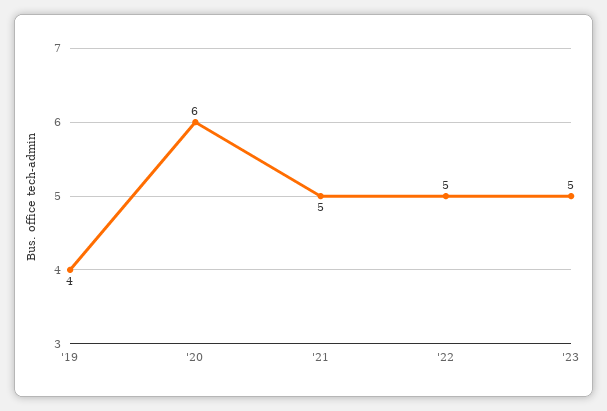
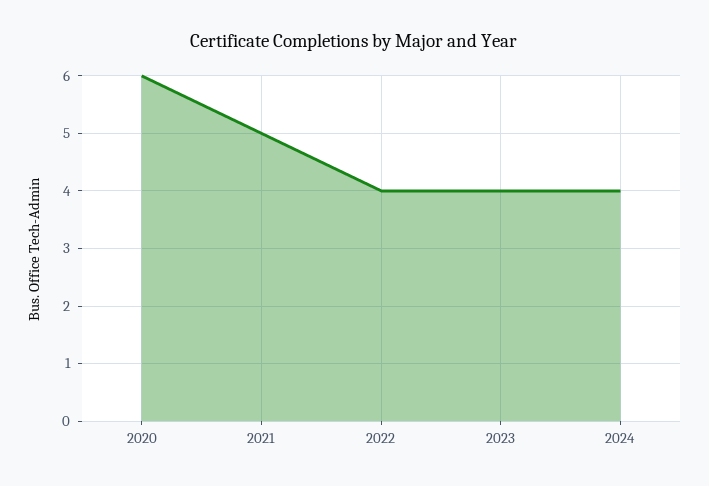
'19: 4 -> none
'22: 5 -> 4
'23: 5 -> 4
2024: none -> 4

